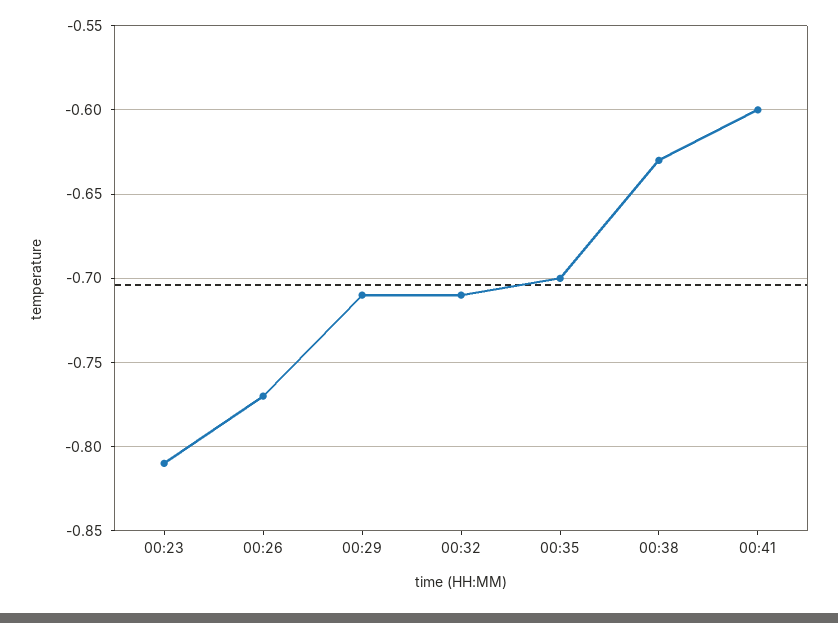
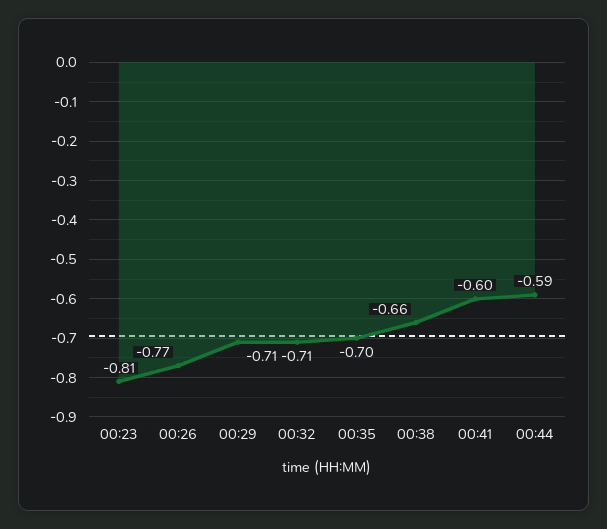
00:38: -0.63 -> -0.66
00:44: none -> -0.59

